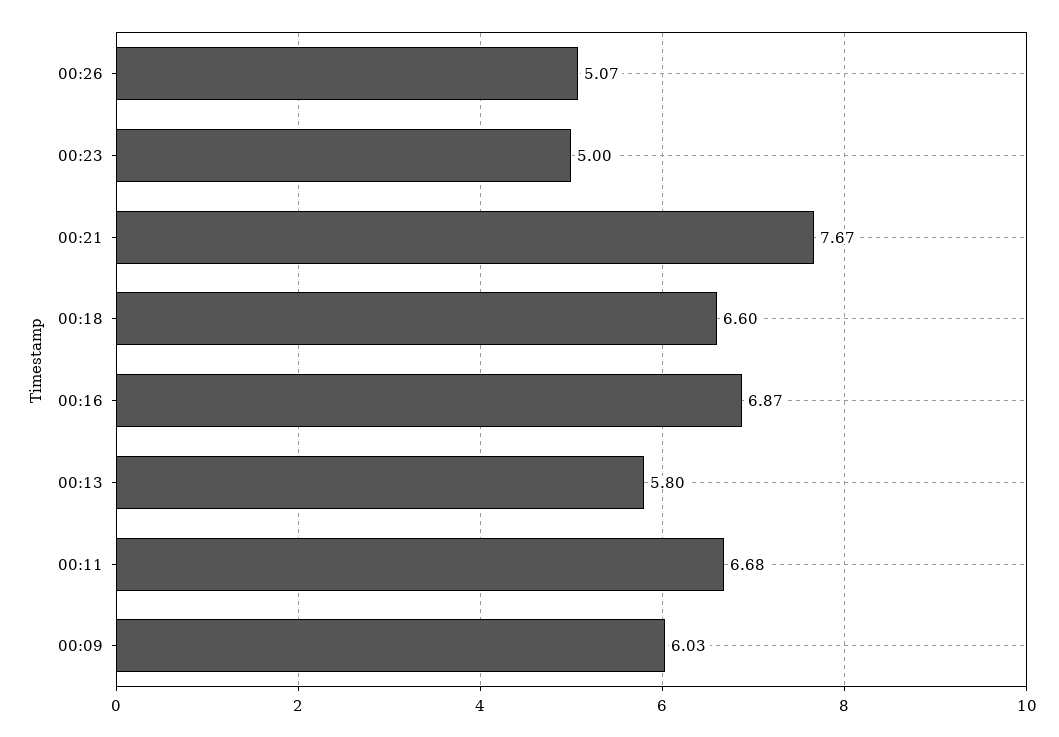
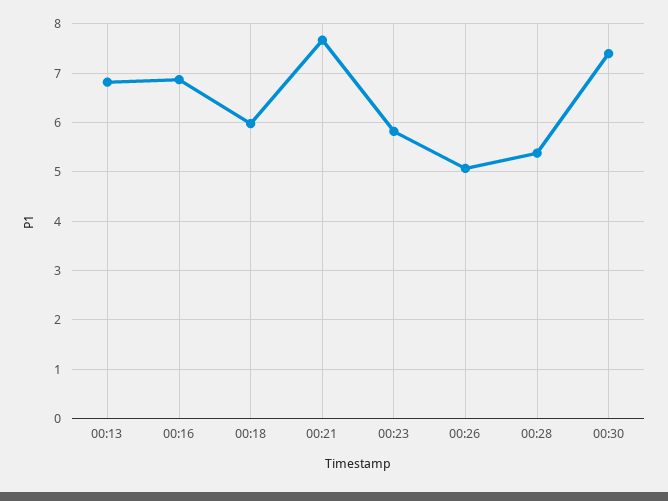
00:23: 5 -> 5.8
00:18: 6.6 -> 6
00:13: 5.8 -> 6.8
00:11: 6.68 -> none
00:09: 6.03 -> none
00:28: none -> 5.4
00:30: none -> 7.4

